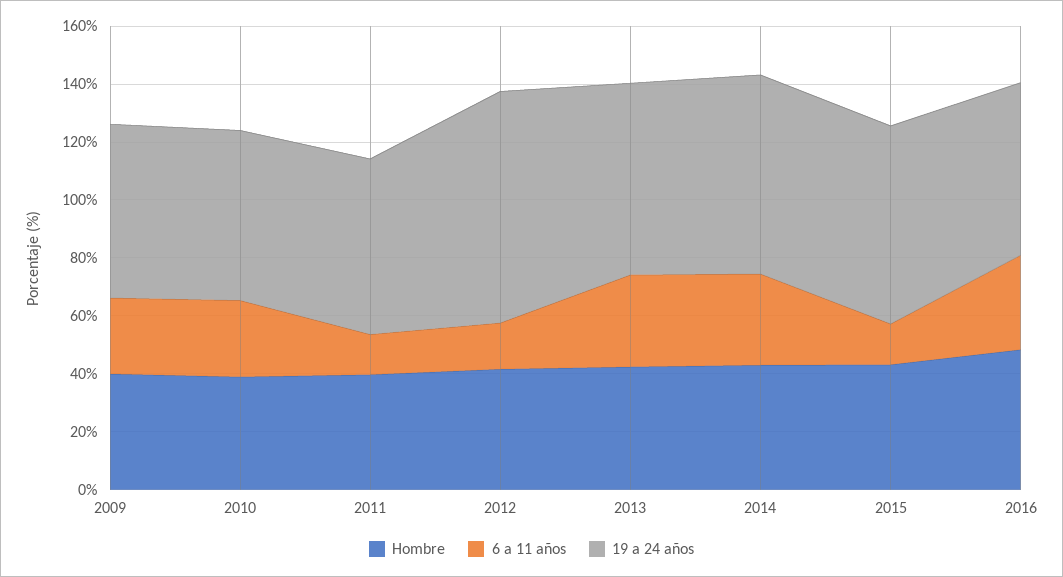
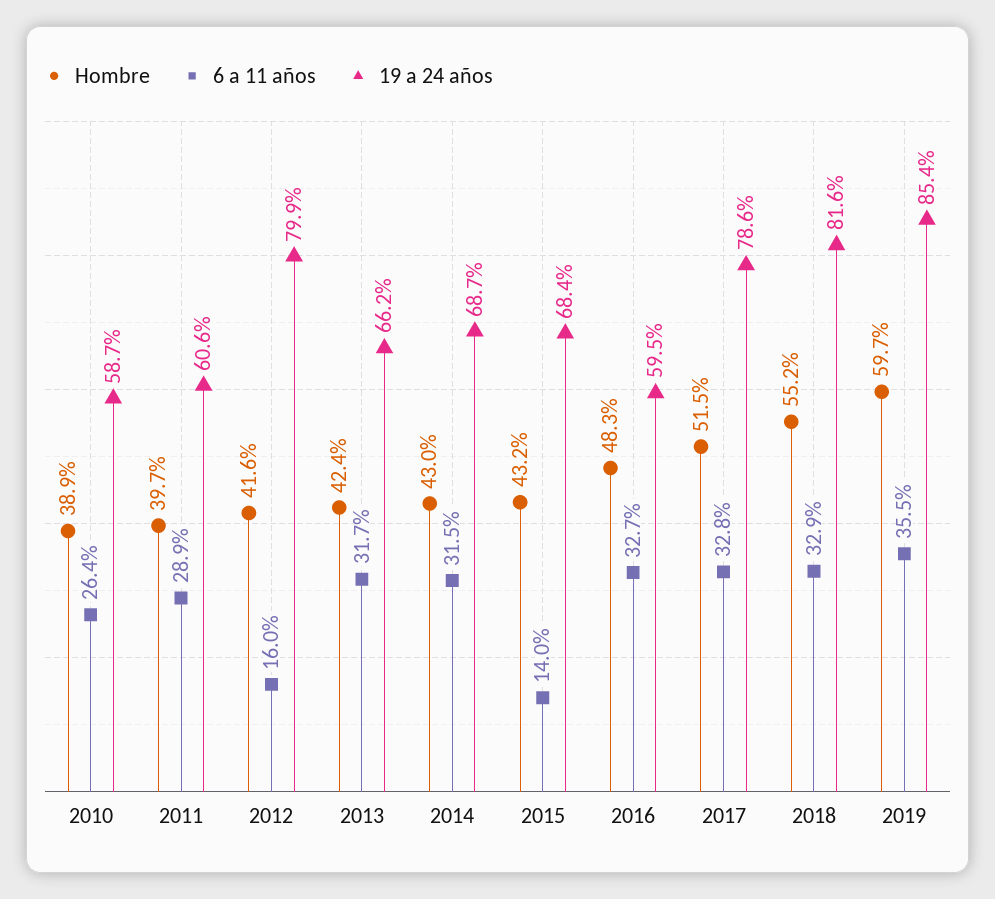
Hombre, 2009: 40 -> none
6 a 11 años, 2009: 25 -> none
19 a 24 años, 2009: 60 -> none
6 a 11 años, 2011: 15 -> 28.9
Hombre, 2017: none -> 51.5
6 a 11 años, 2017: none -> 32.8
19 a 24 años, 2017: none -> 78.6
Hombre, 2018: none -> 55.2
6 a 11 años, 2018: none -> 32.9
19 a 24 años, 2018: none -> 81.6
Hombre, 2019: none -> 59.7
6 a 11 años, 2019: none -> 35.5
19 a 24 años, 2019: none -> 85.4

